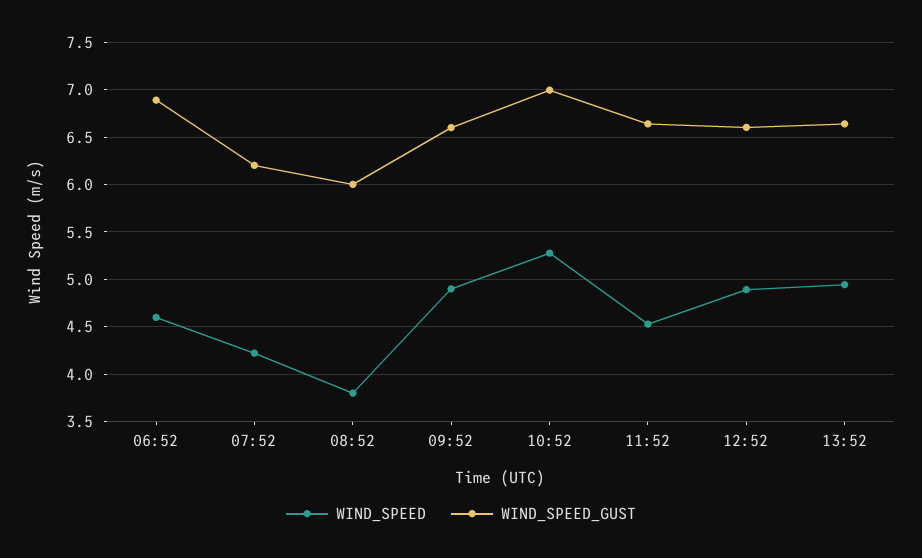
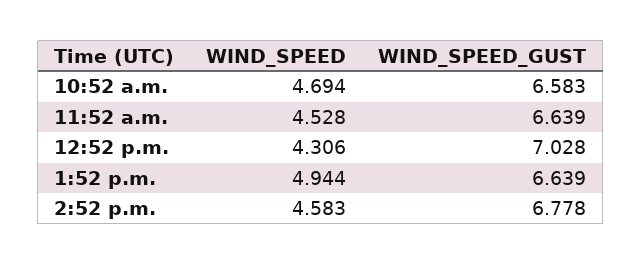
WIND_SPEED, 06:52: 4.6 -> none
WIND_SPEED_GUST, 06:52: 6.9 -> none
WIND_SPEED, 07:52: 4.2 -> none
WIND_SPEED_GUST, 07:52: 6.2 -> none
WIND_SPEED, 08:52: 3.8 -> none
WIND_SPEED_GUST, 08:52: 6 -> none
WIND_SPEED, 09:52: 4.9 -> none
WIND_SPEED_GUST, 09:52: 6.6 -> none
WIND_SPEED, 10:52: 5.3 -> 4.694
WIND_SPEED_GUST, 10:52: 7 -> 6.583
WIND_SPEED, 12:52: 4.9 -> 4.306
WIND_SPEED_GUST, 12:52: 6.6 -> 7.028
WIND_SPEED, 2:52 p.m.: none -> 4.583
WIND_SPEED_GUST, 2:52 p.m.: none -> 6.778

